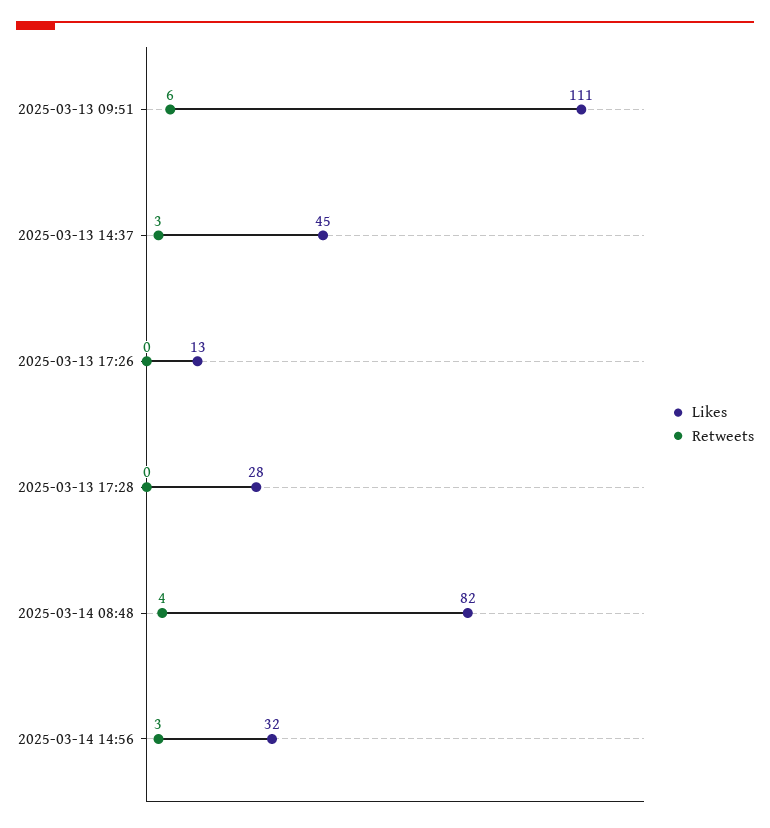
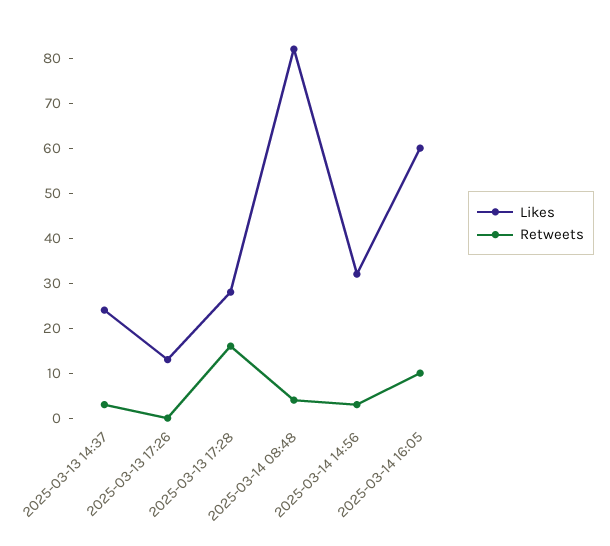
Likes, 2025-03-13 09:51: 111 -> none
Retweets, 2025-03-13 09:51: 6 -> none
Likes, 2025-03-13 14:37: 45 -> 25
Retweets, 2025-03-13 17:28: 0 -> 15
Likes, 2025-03-14 16:05: none -> 60
Retweets, 2025-03-14 16:05: none -> 10

